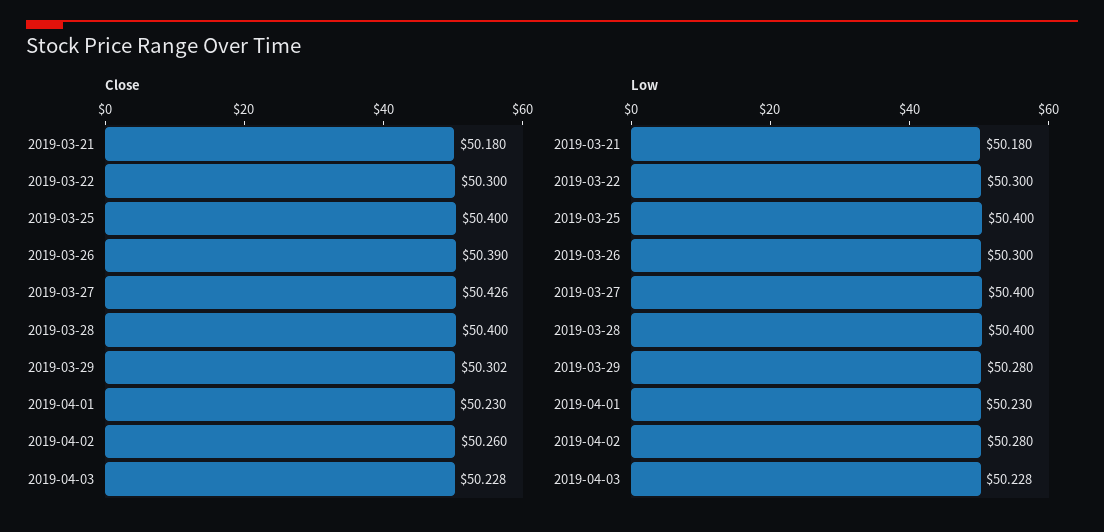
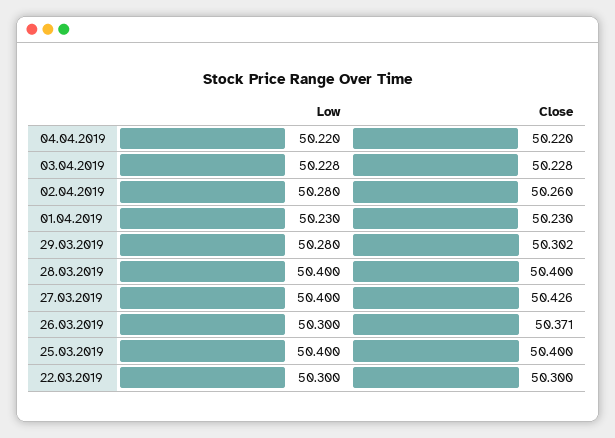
Close, 2019-03-21: 50.18 -> none
Close, 2019-03-26: 50.39 -> 50.371
Low, 2019-03-21: 50.18 -> none
Low, 04.04.2019: none -> 50.22
Close, 04.04.2019: none -> 50.22

